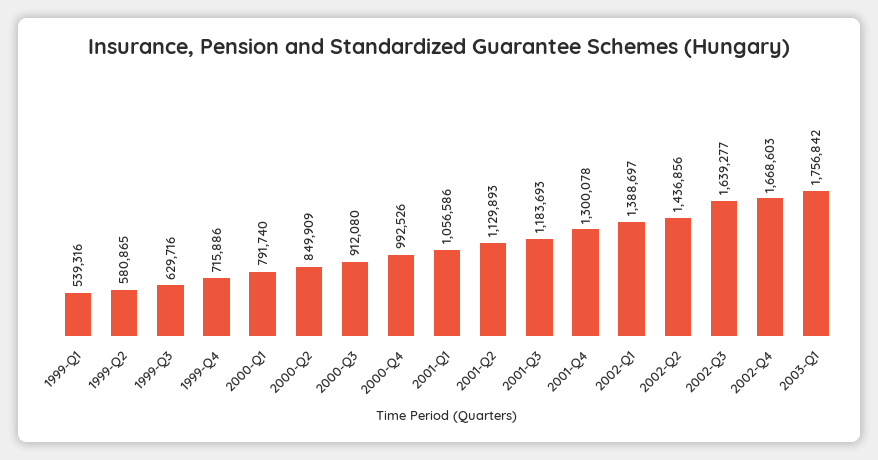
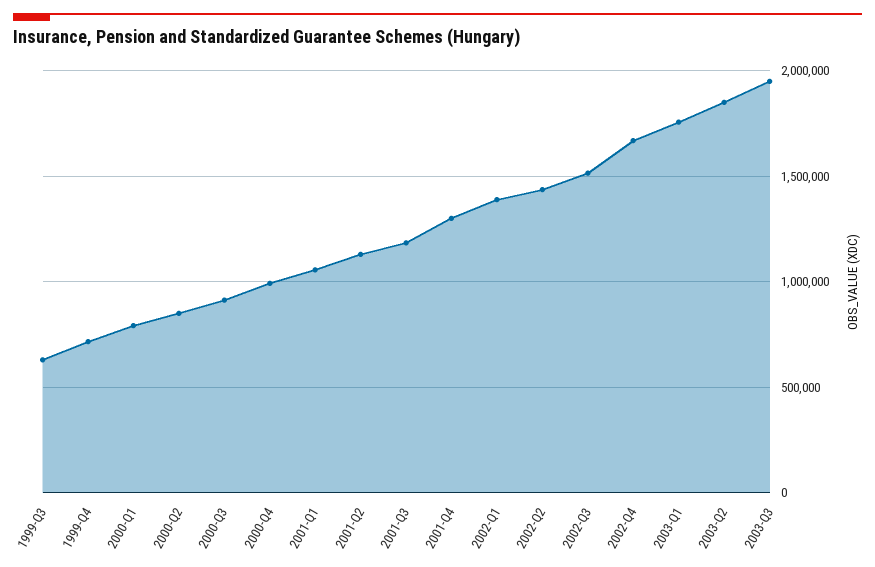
1999-Q1: 539316 -> none
1999-Q2: 580865 -> none
2002-Q3: 1639277 -> 1500000
2003-Q2: none -> 1850000
2003-Q3: none -> 1950000

